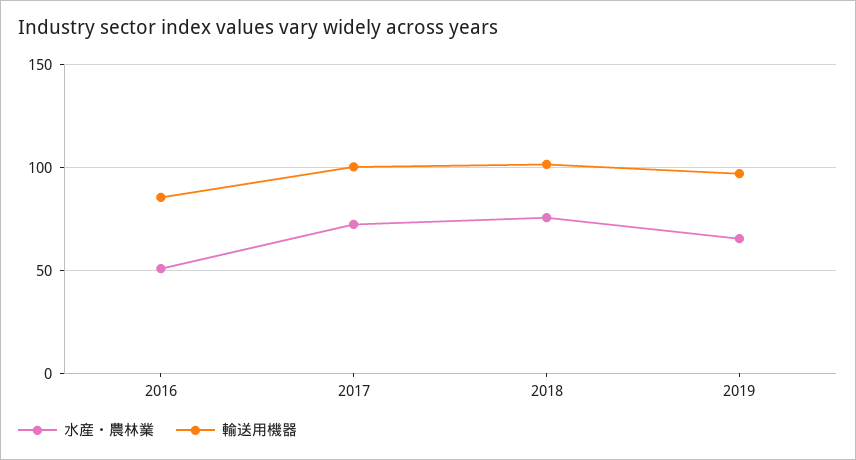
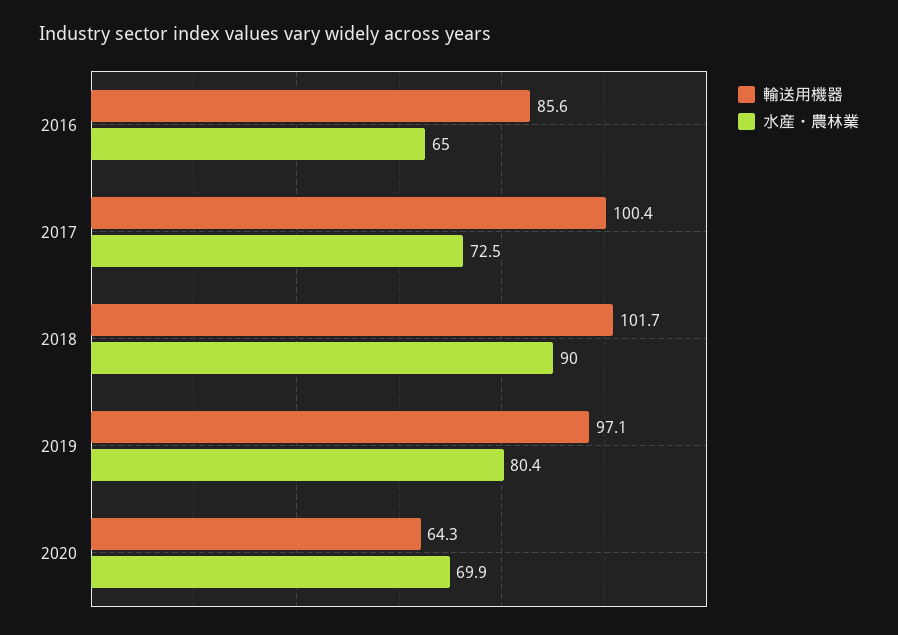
水産・農林業, 2016: 50 -> 65
水産・農林業, 2018: 75 -> 90
水産・農林業, 2019: 65 -> 80.4
輸送用機器, 2020: none -> 64.3
水産・農林業, 2020: none -> 69.9

